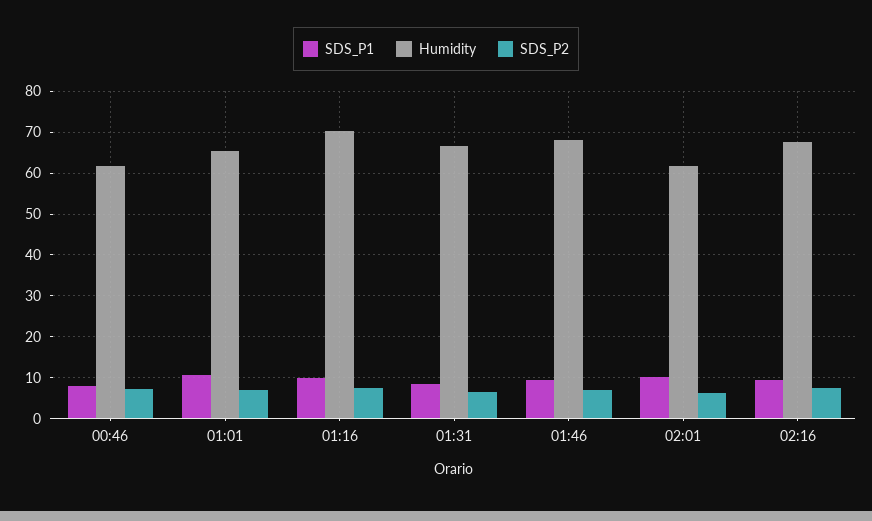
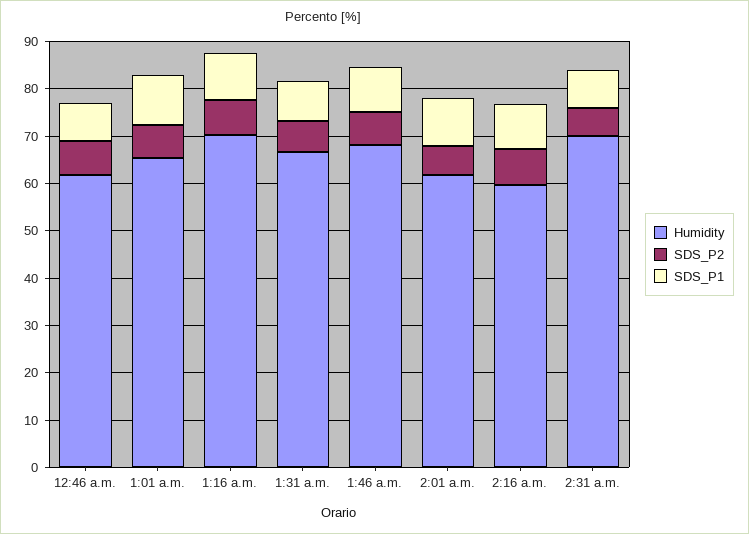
Humidity, 02:16: 68 -> 60
Humidity, 2:31 a.m.: none -> 70
SDS_P2, 2:31 a.m.: none -> 6
SDS_P1, 2:31 a.m.: none -> 8

